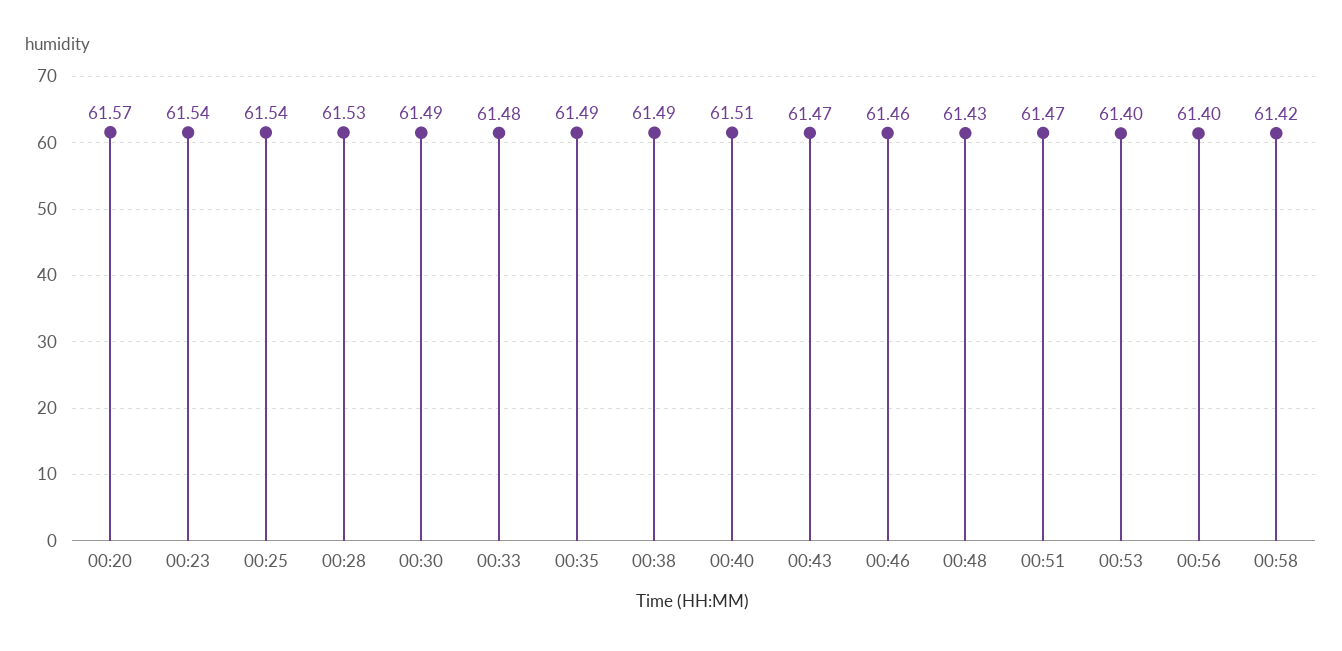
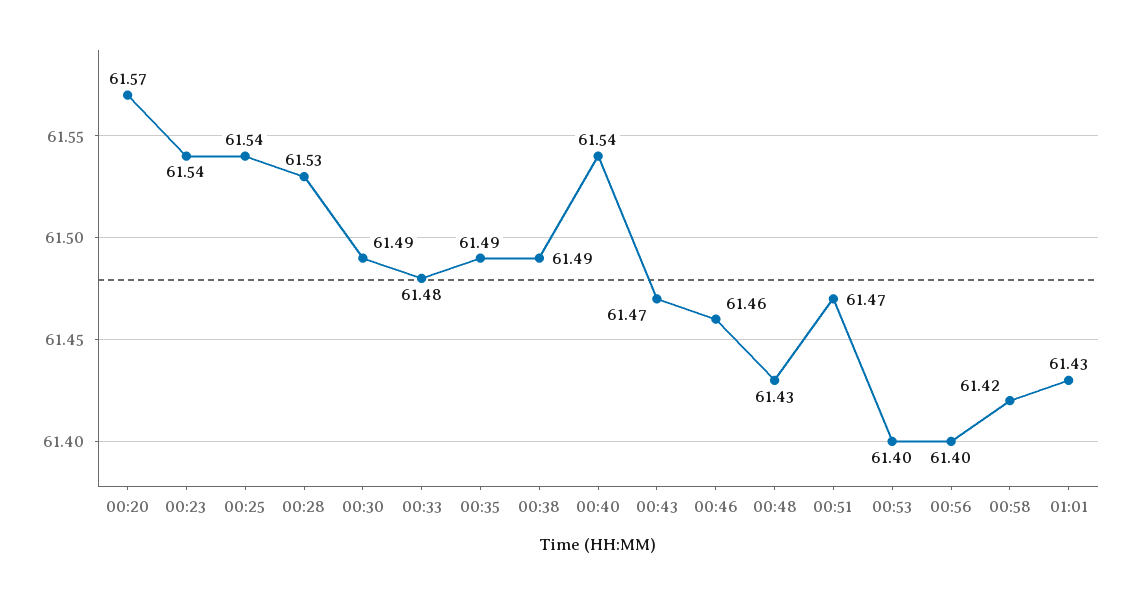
00:40: 61.51 -> 61.54
01:01: none -> 61.43

